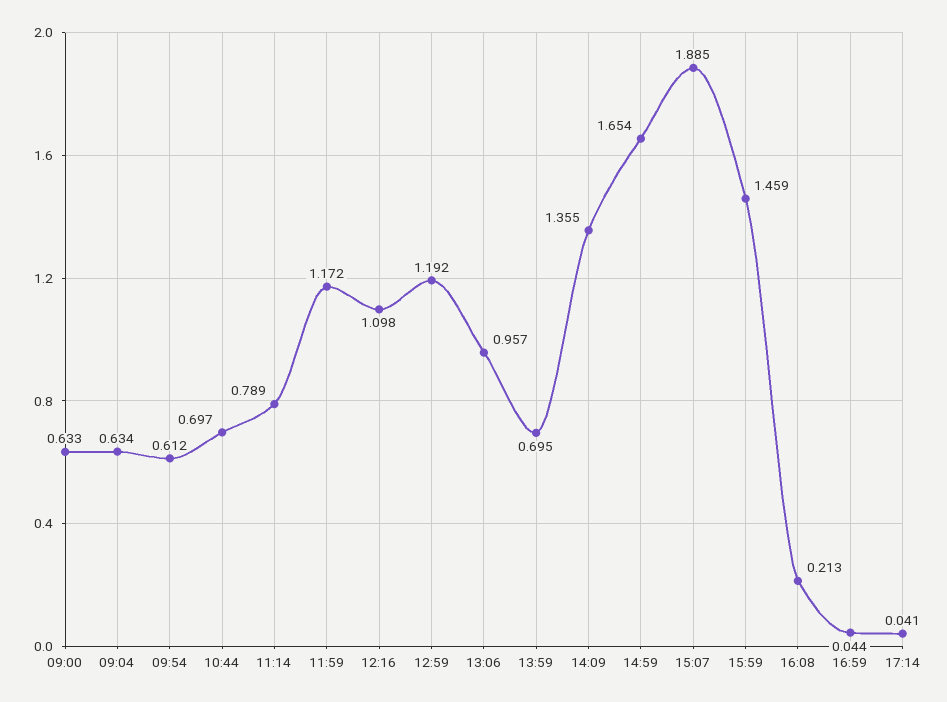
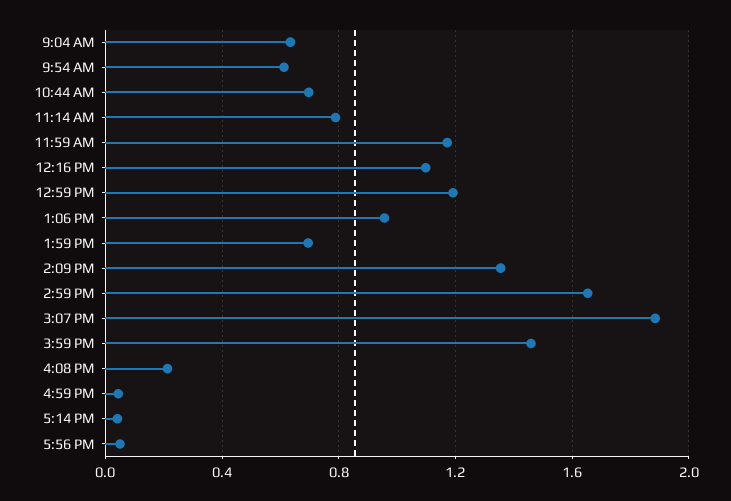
09:00: 0.633 -> none
5:56 PM: none -> 0.05

